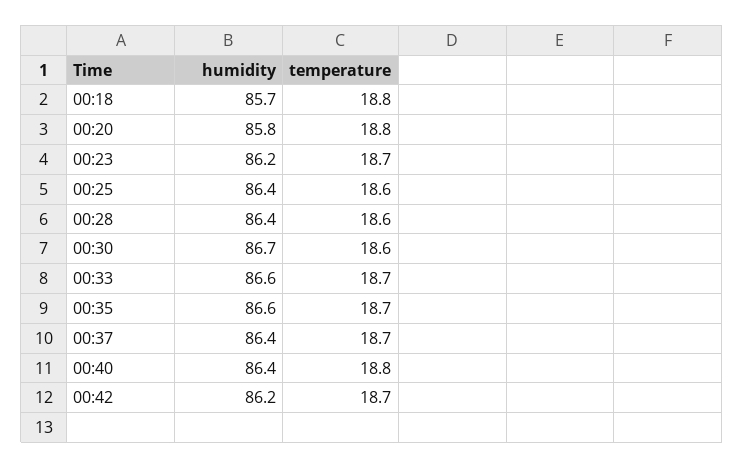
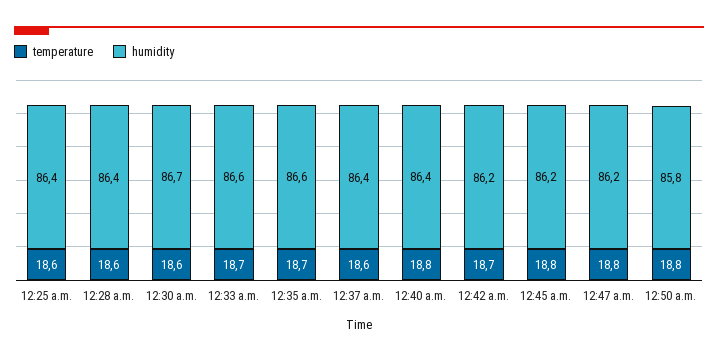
humidity, 00:18: 85.7 -> none
temperature, 00:18: 18.8 -> none
humidity, 00:20: 85.8 -> none
temperature, 00:20: 18.8 -> none
humidity, 00:23: 86.2 -> none
temperature, 00:23: 18.7 -> none
temperature, 00:37: 18.7 -> 18.6
temperature, 12:45 a.m.: none -> 18.8
humidity, 12:45 a.m.: none -> 86.2
temperature, 12:47 a.m.: none -> 18.8
humidity, 12:47 a.m.: none -> 86.2
temperature, 12:50 a.m.: none -> 18.8
humidity, 12:50 a.m.: none -> 85.8

